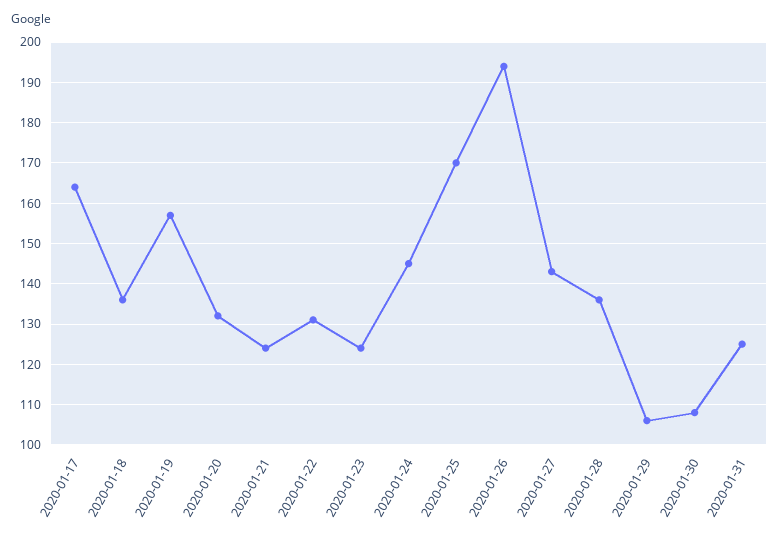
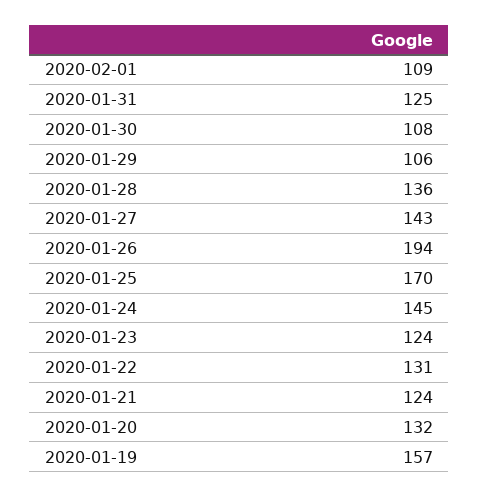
2020-01-17: 165 -> none
2020-01-18: 135 -> none
2020-02-01: none -> 109

